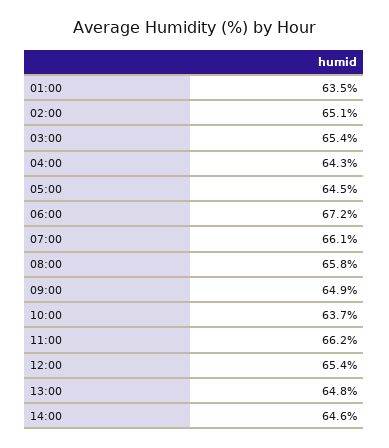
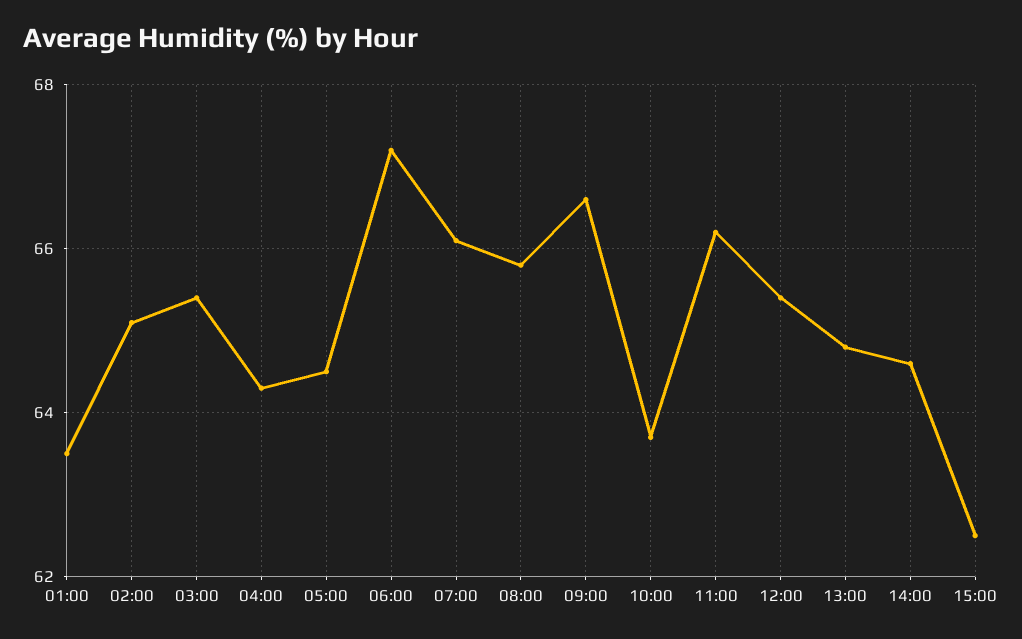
09:00: 64.9 -> 66.5
15:00: none -> 62.5

